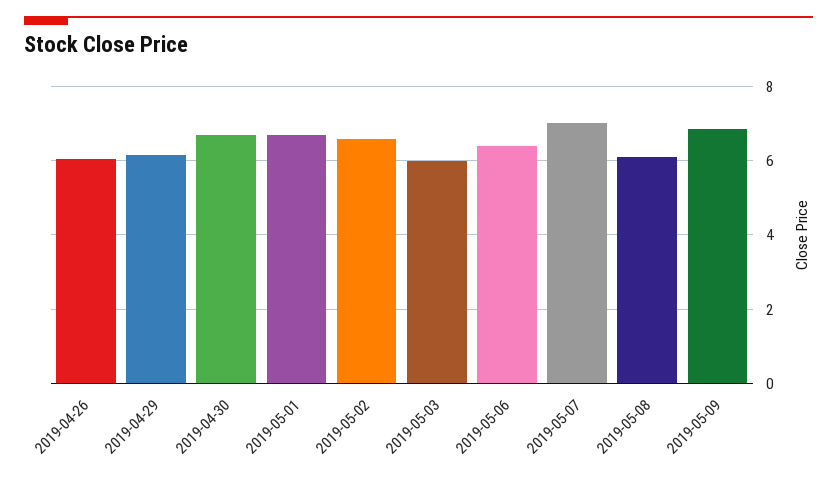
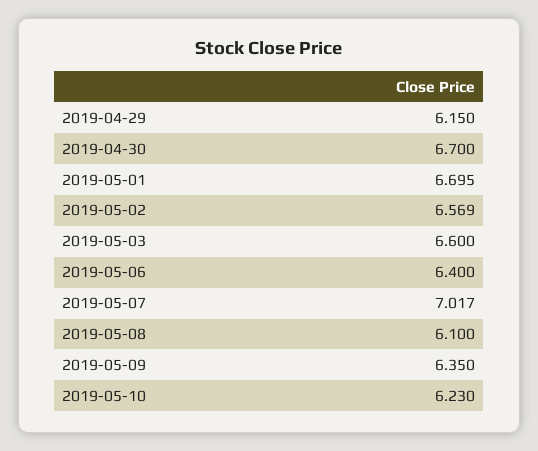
2019-04-26: 6 -> none
2019-05-03: 6 -> 6.6
2019-05-09: 6.8 -> 6.35
2019-05-10: none -> 6.23

